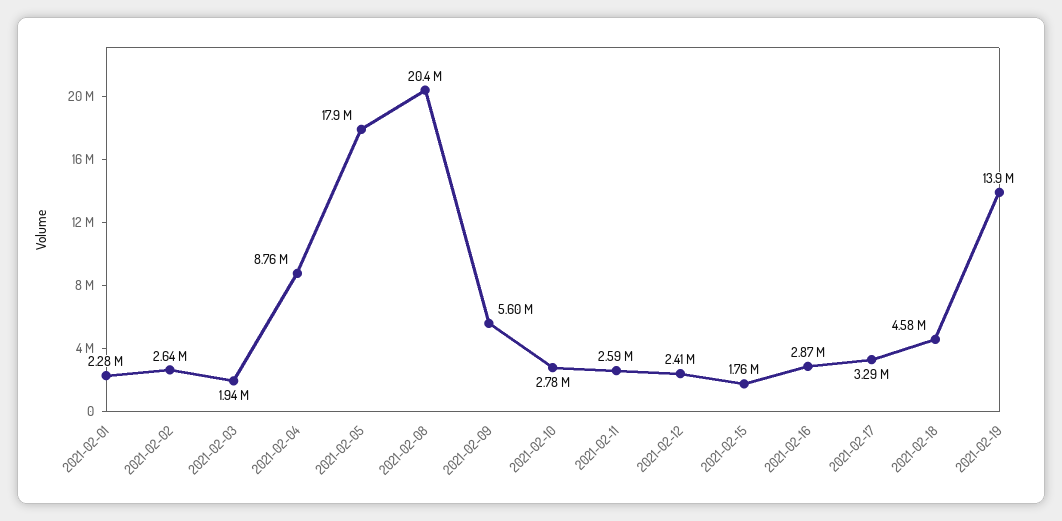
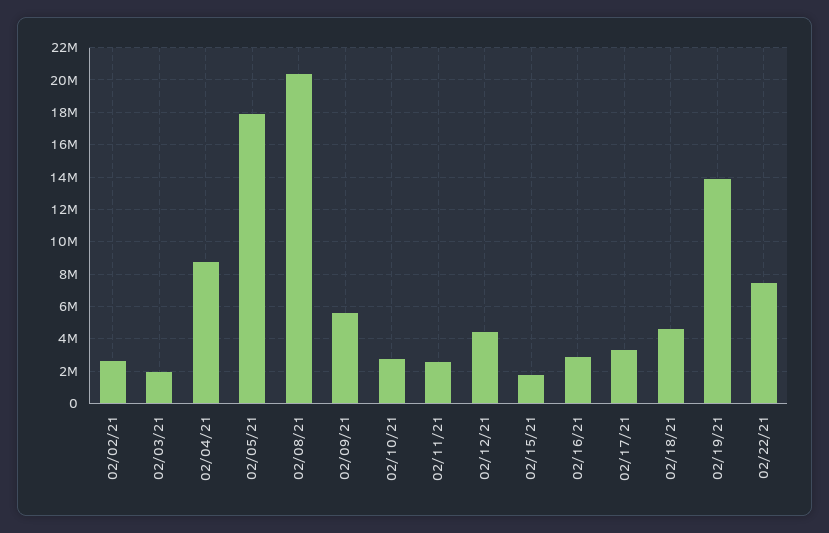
2021-02-01: 2280000 -> none
2021-02-12: 2410000 -> 4500000
02/22/21: none -> 7500000

